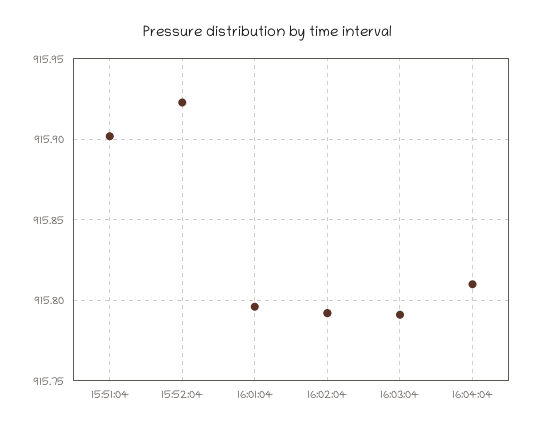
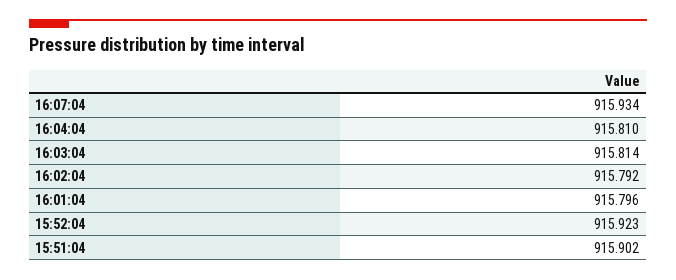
16:03:04: 915.79 -> 915.814
16:07:04: none -> 915.934

